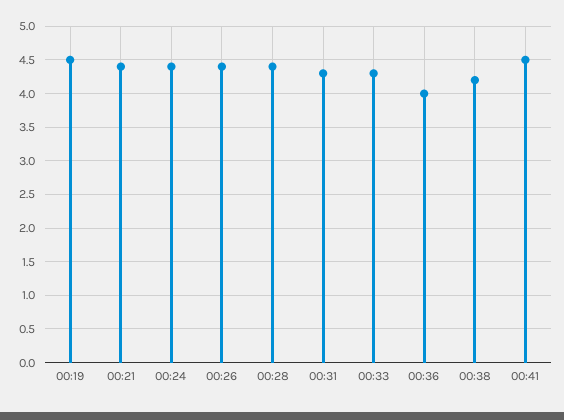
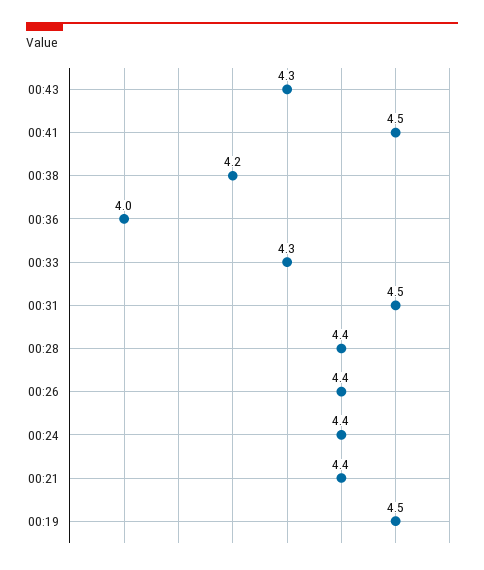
00:31: 4.3 -> 4.5
00:43: none -> 4.3

